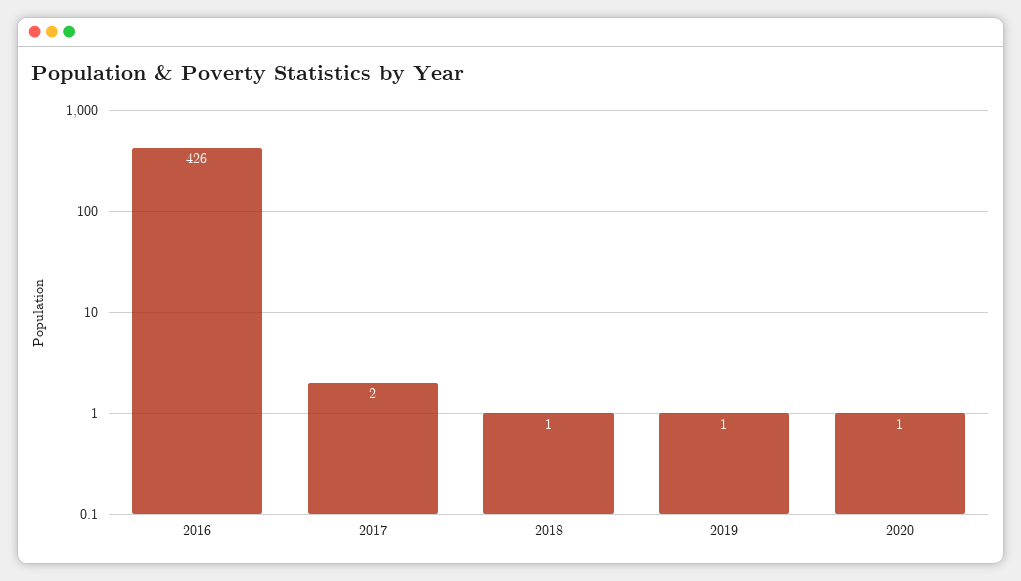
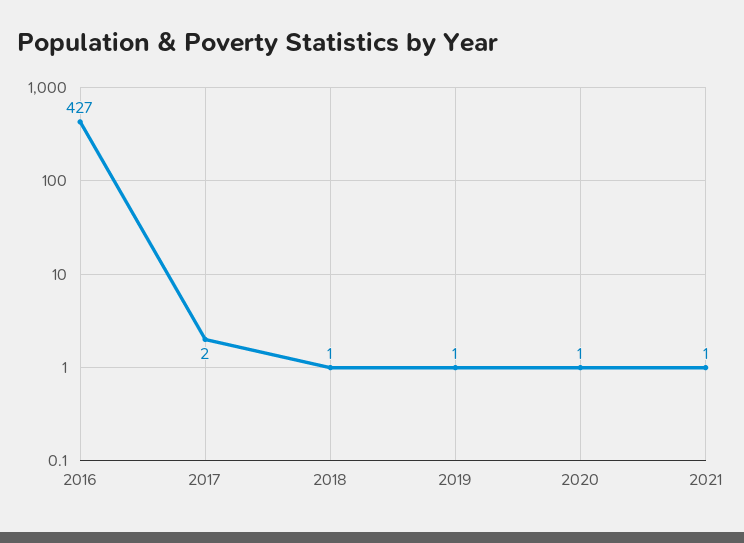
2016: 426 -> 427
2021: none -> 1

